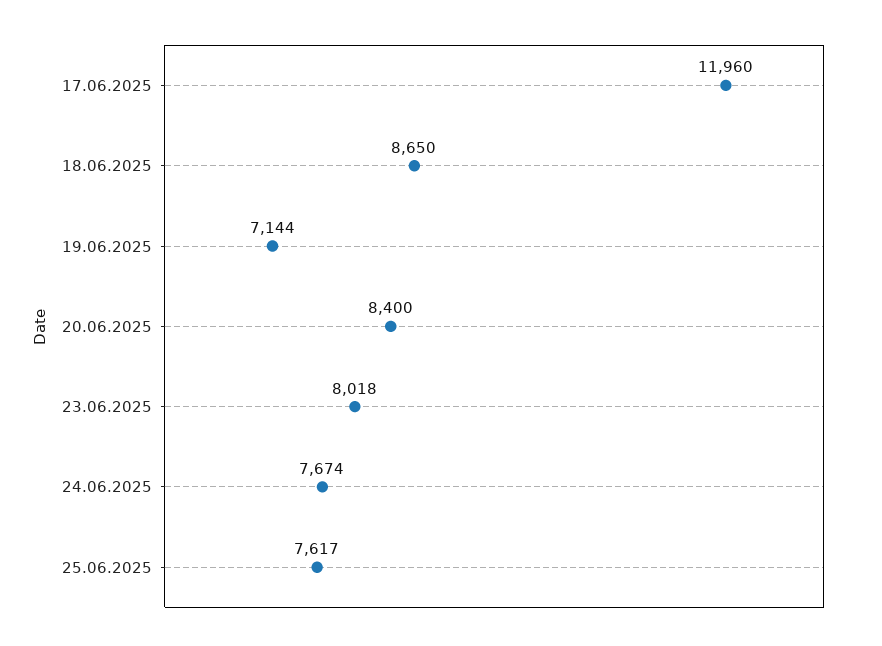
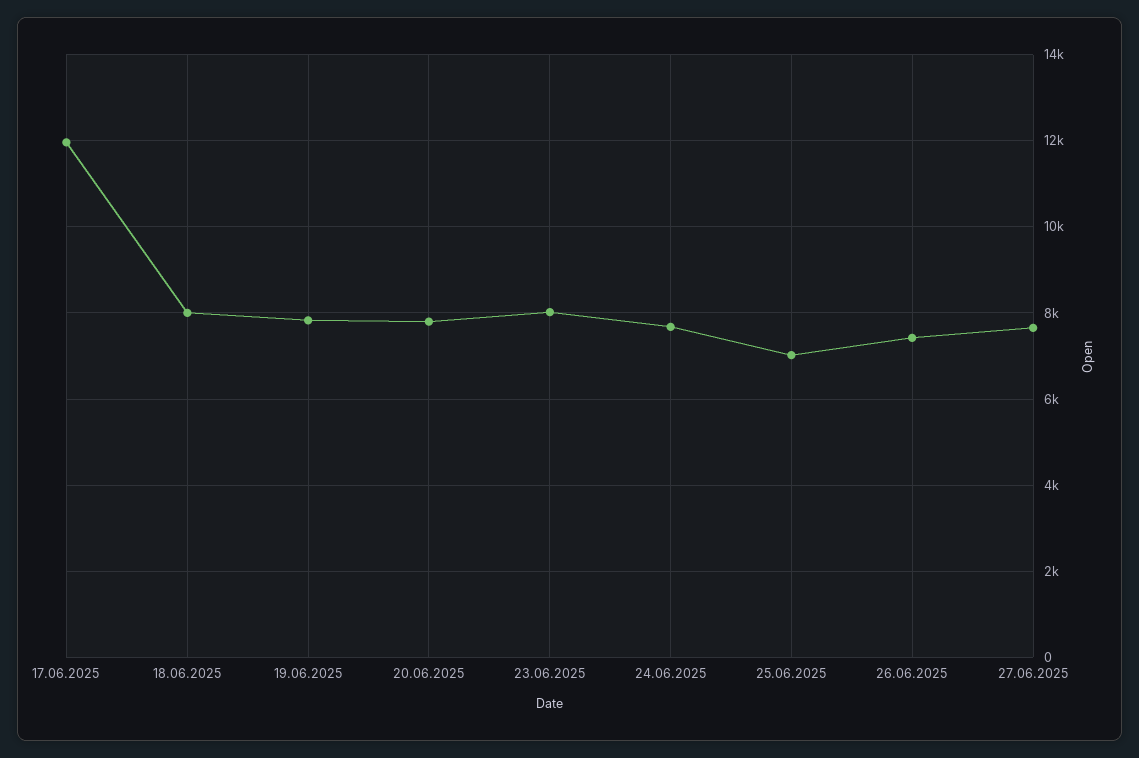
18.06.2025: 8650 -> 8000
19.06.2025: 7144 -> 7800
20.06.2025: 8400 -> 7800
25.06.2025: 7617 -> 7000
26.06.2025: none -> 7400
27.06.2025: none -> 7600

